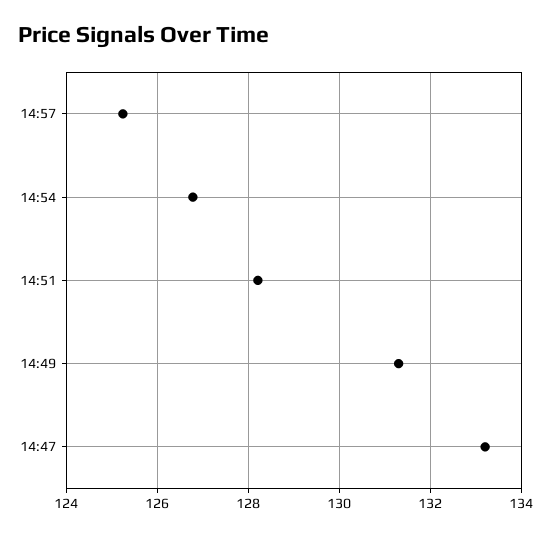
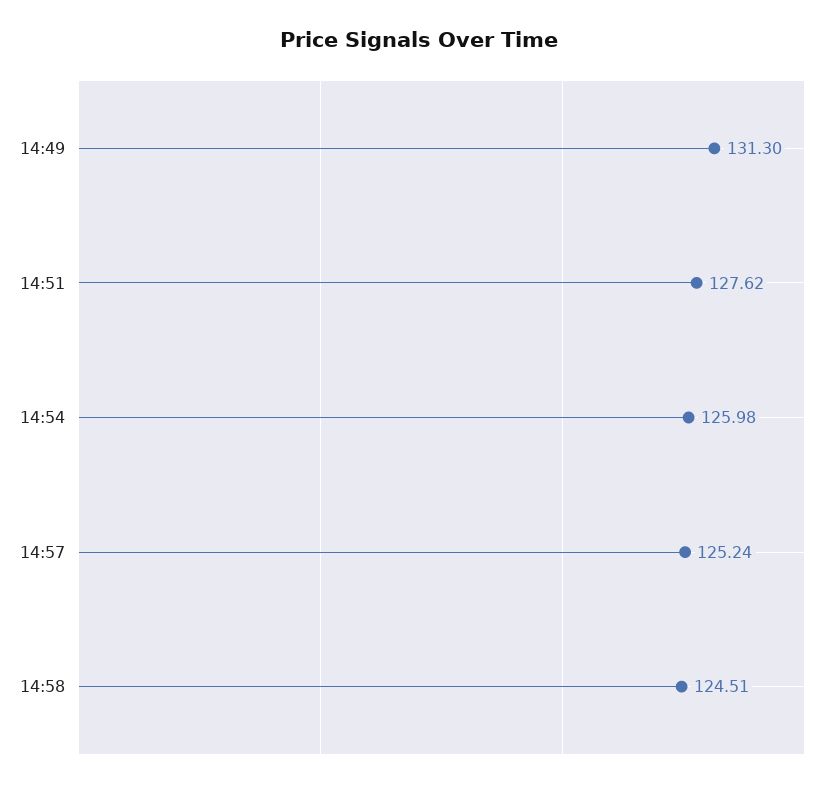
14:54: 126.8 -> 125.98
14:51: 128.2 -> 127.62
14:47: 133.2 -> none
14:58: none -> 124.51

